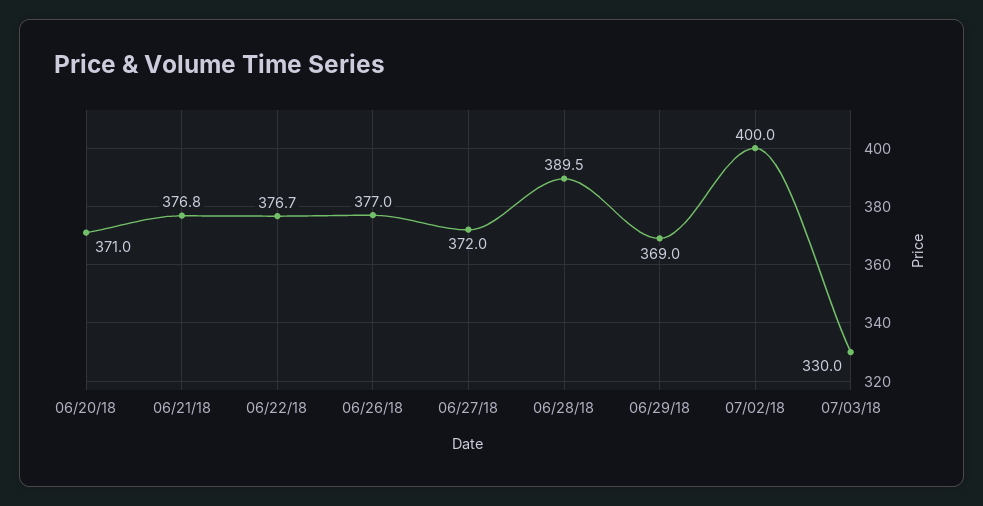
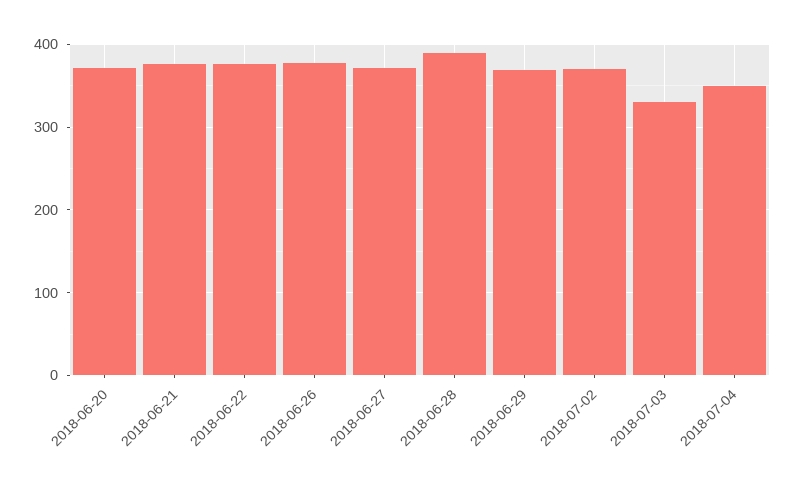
07/02/18: 400 -> 370
2018-07-04: none -> 350

